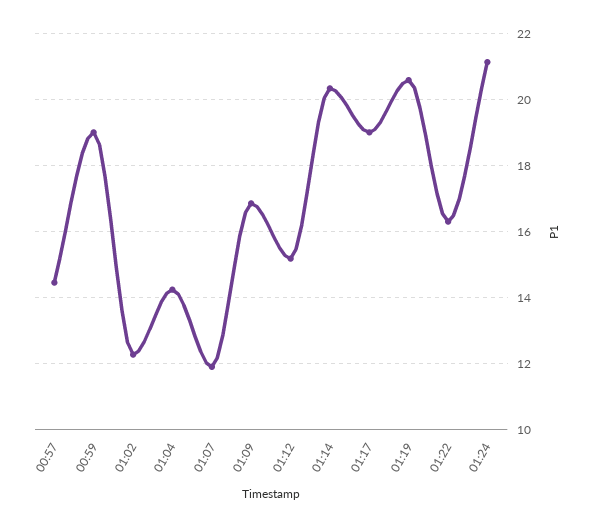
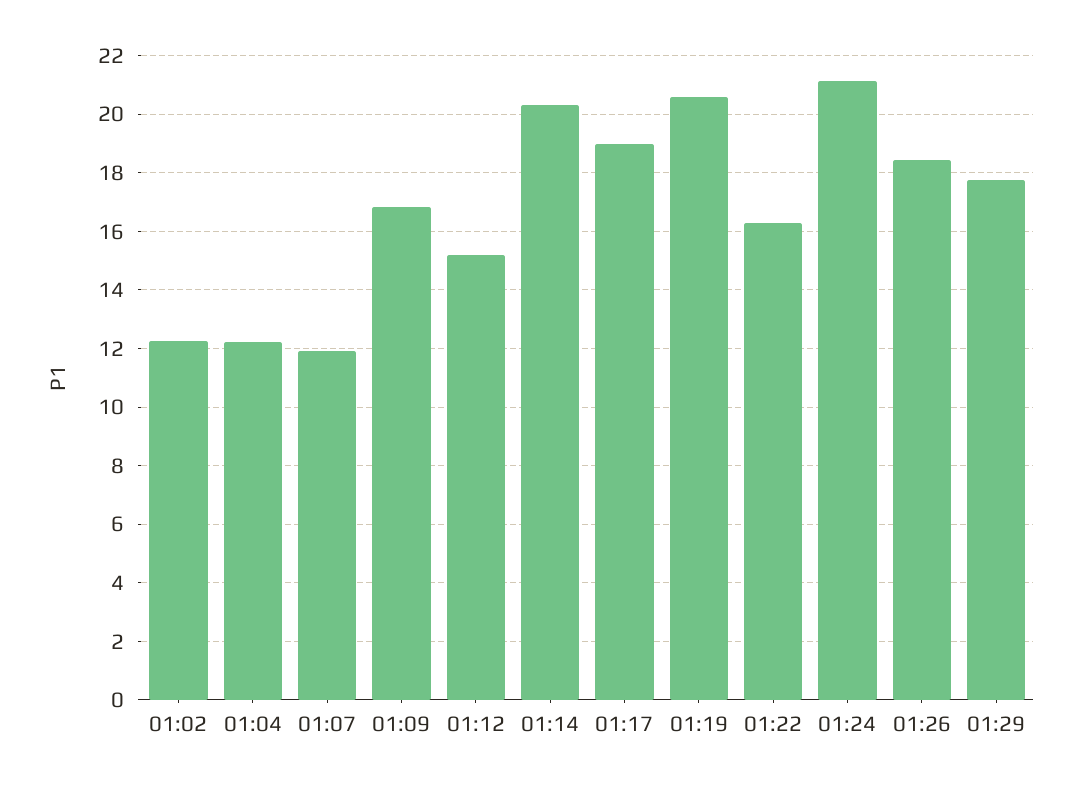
00:57: 14.4 -> none
00:59: 19 -> none
01:04: 14.2 -> 12.25
01:26: none -> 18.5
01:29: none -> 17.75

